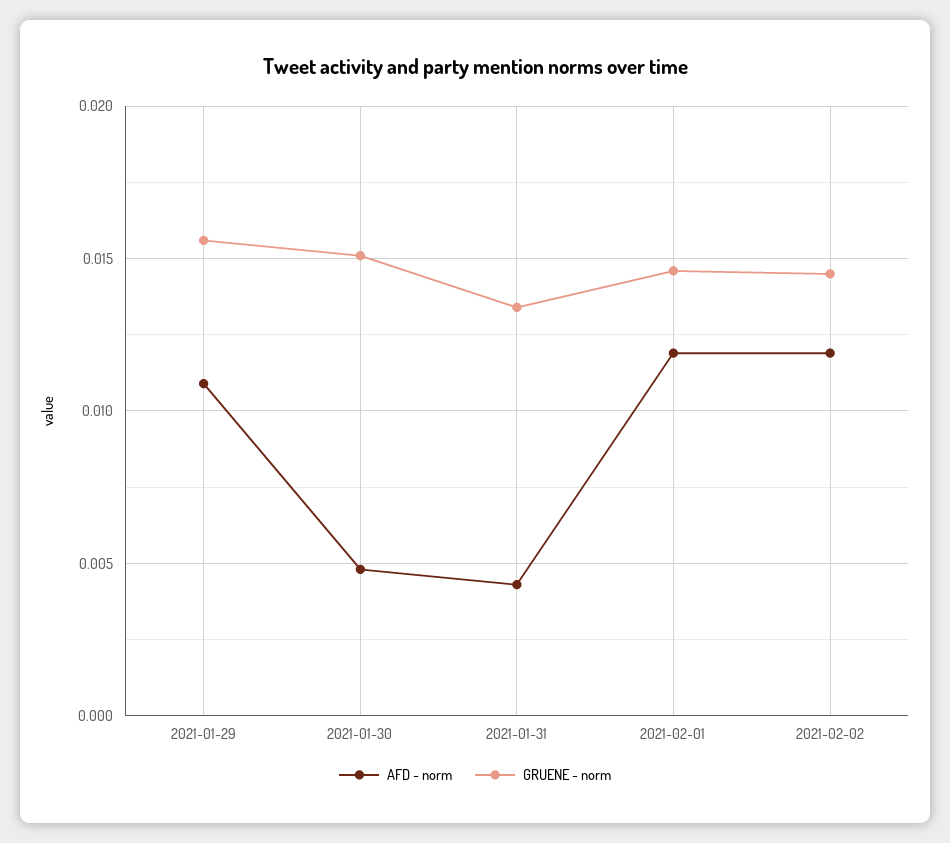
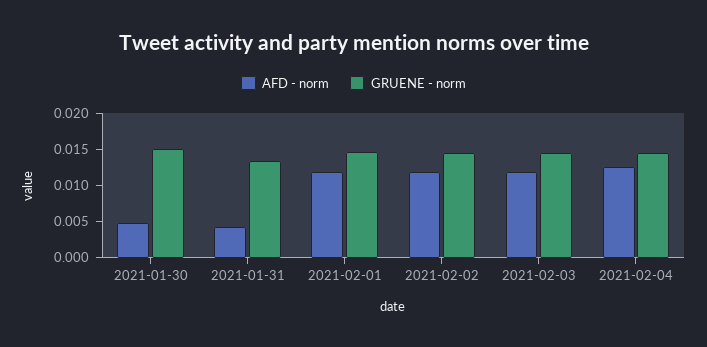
AFD - norm, 2021-01-29: 0.011 -> none
GRUENE - norm, 2021-01-29: 0.0155 -> none
AFD - norm, 2021-02-03: none -> 0.0125
GRUENE - norm, 2021-02-03: none -> 0.015
AFD - norm, 2021-02-04: none -> 0.0125
GRUENE - norm, 2021-02-04: none -> 0.015

